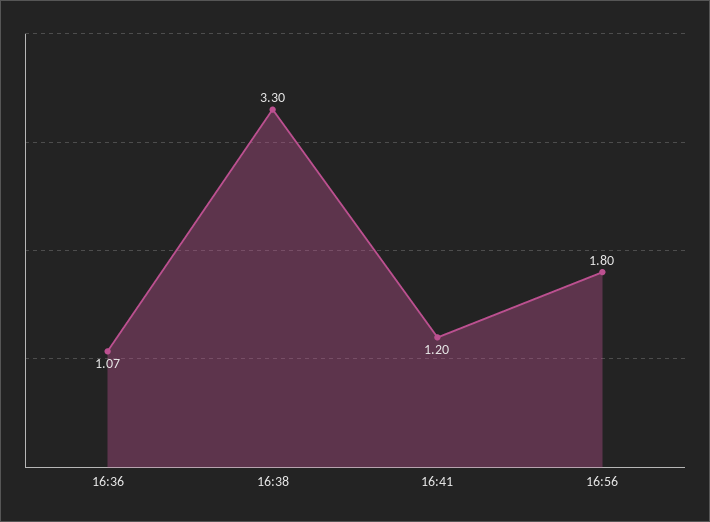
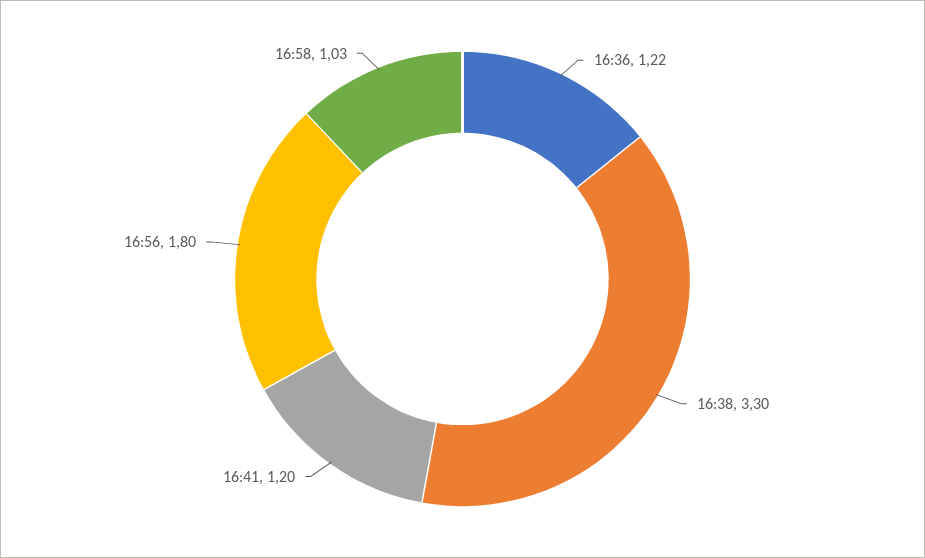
16:36: 1.07 -> 1.22
16:58: none -> 1.03

